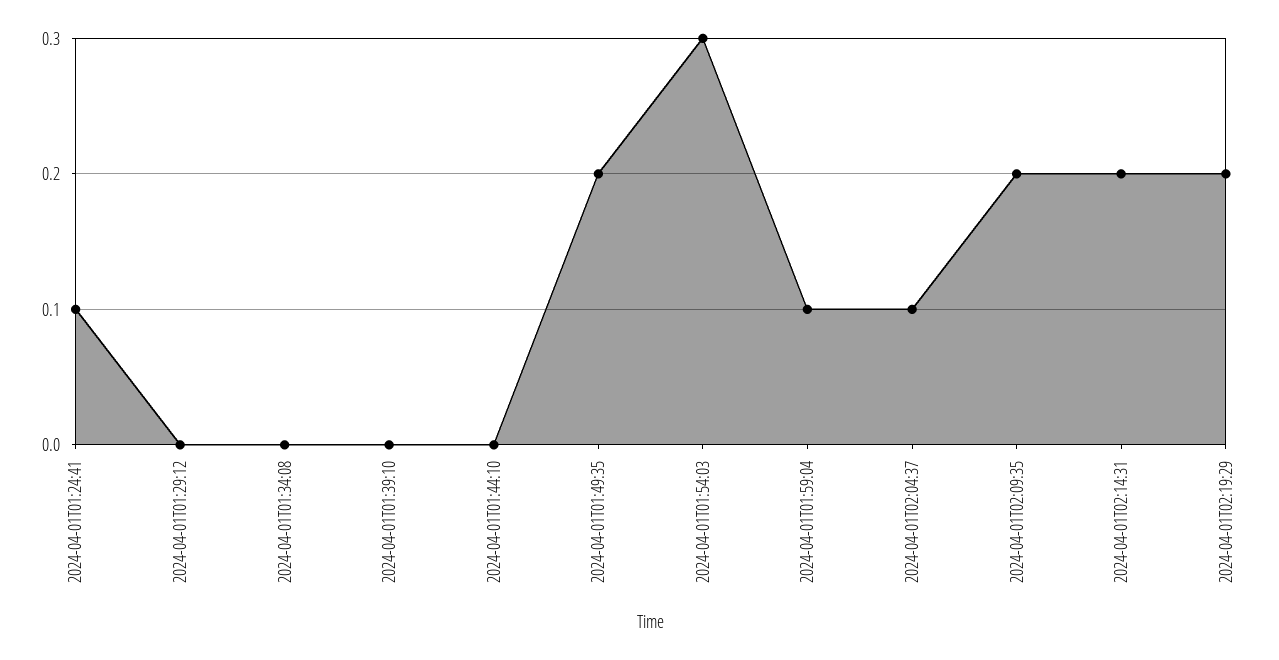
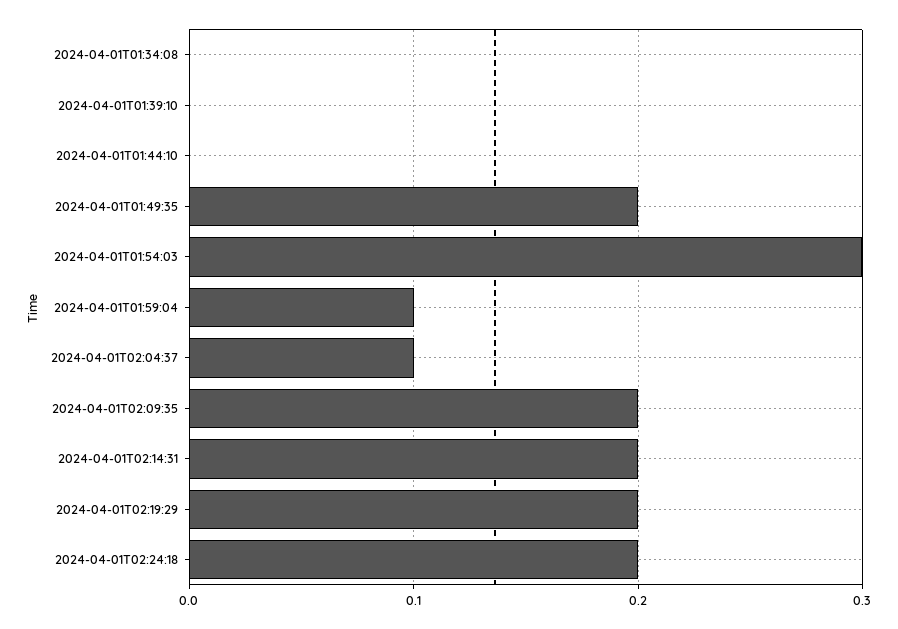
2024-04-01T01:24:41: 0.1 -> none
2024-04-01T01:29:12: 0 -> none
2024-04-01T02:24:18: none -> 0.2

